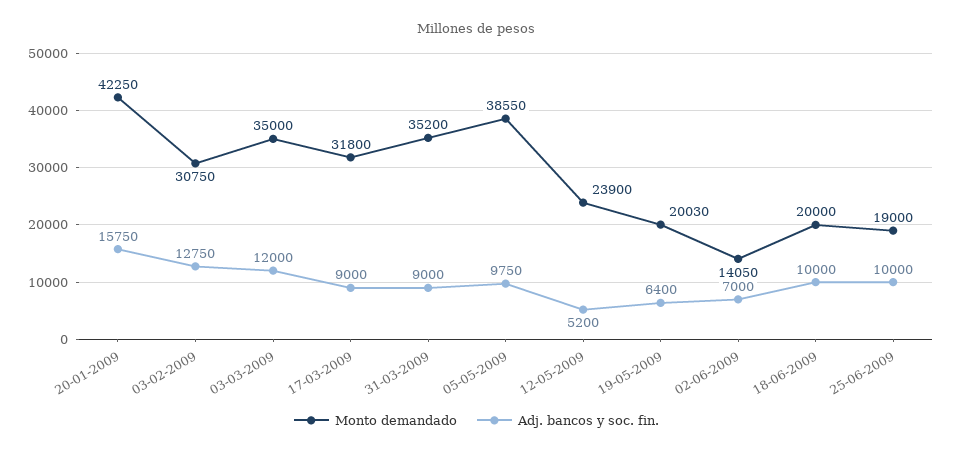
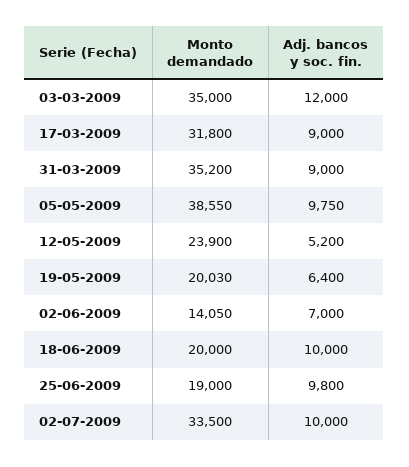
Monto demandado, 20-01-2009: 42250 -> none
Adj. bancos y soc. fin., 20-01-2009: 15750 -> none
Monto demandado, 03-02-2009: 30750 -> none
Adj. bancos y soc. fin., 03-02-2009: 12750 -> none
Adj. bancos y soc. fin., 25-06-2009: 10000 -> 9800
Monto demandado, 02-07-2009: none -> 33500
Adj. bancos y soc. fin., 02-07-2009: none -> 10000

